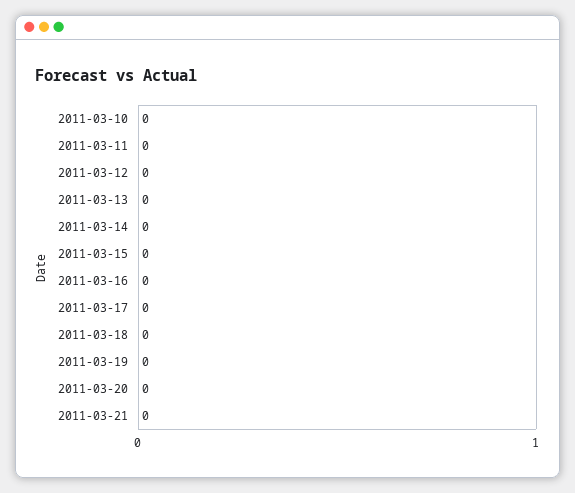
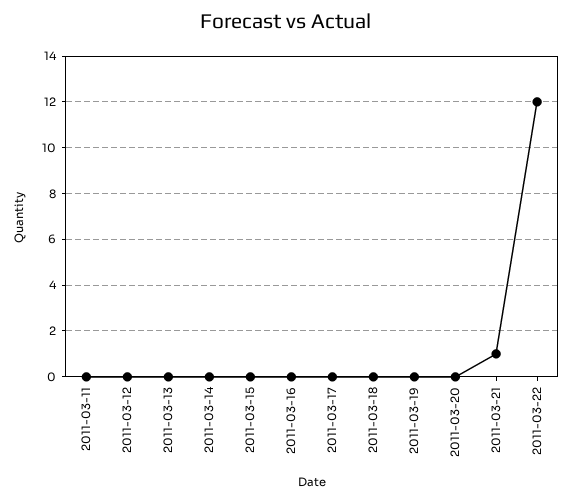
2011-03-10: 0 -> none
2011-03-21: 0 -> 1
2011-03-22: none -> 12

